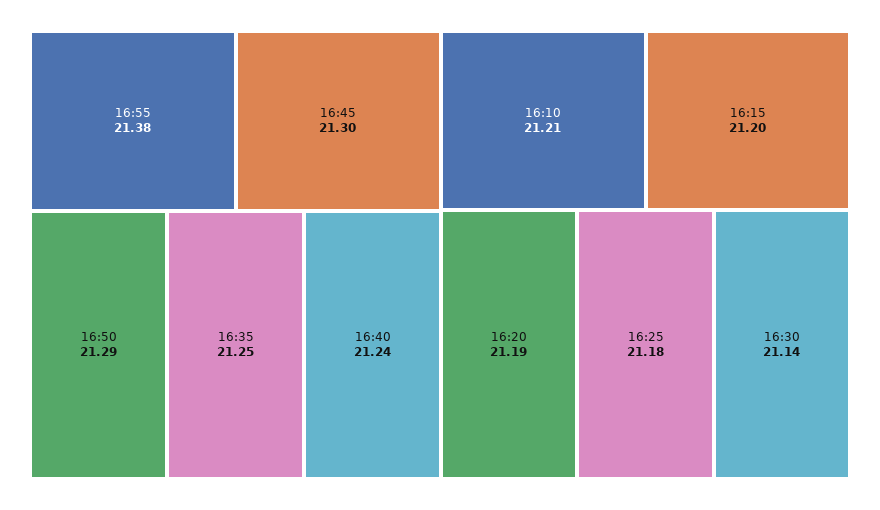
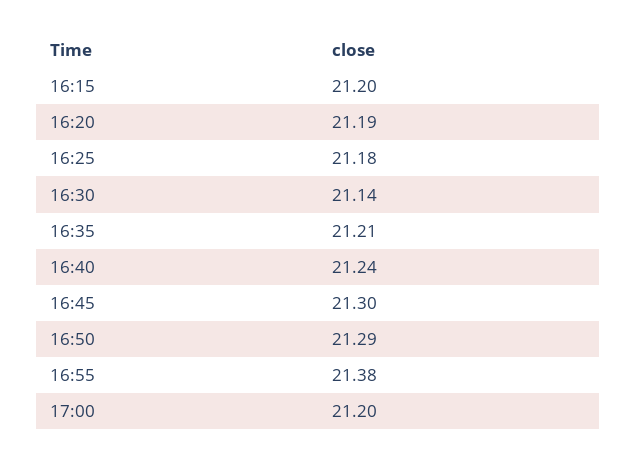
16:35: 21.25 -> 21.21
16:10: 21.21 -> none
17:00: none -> 21.2

